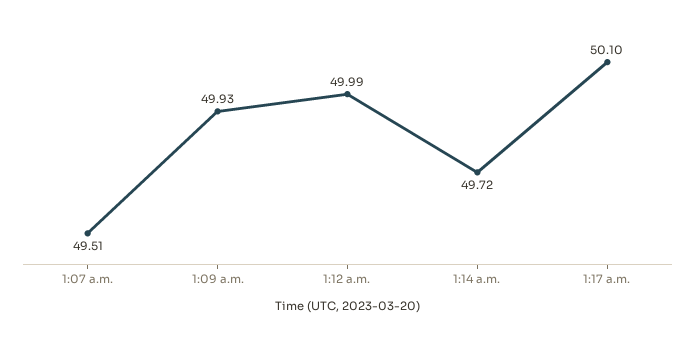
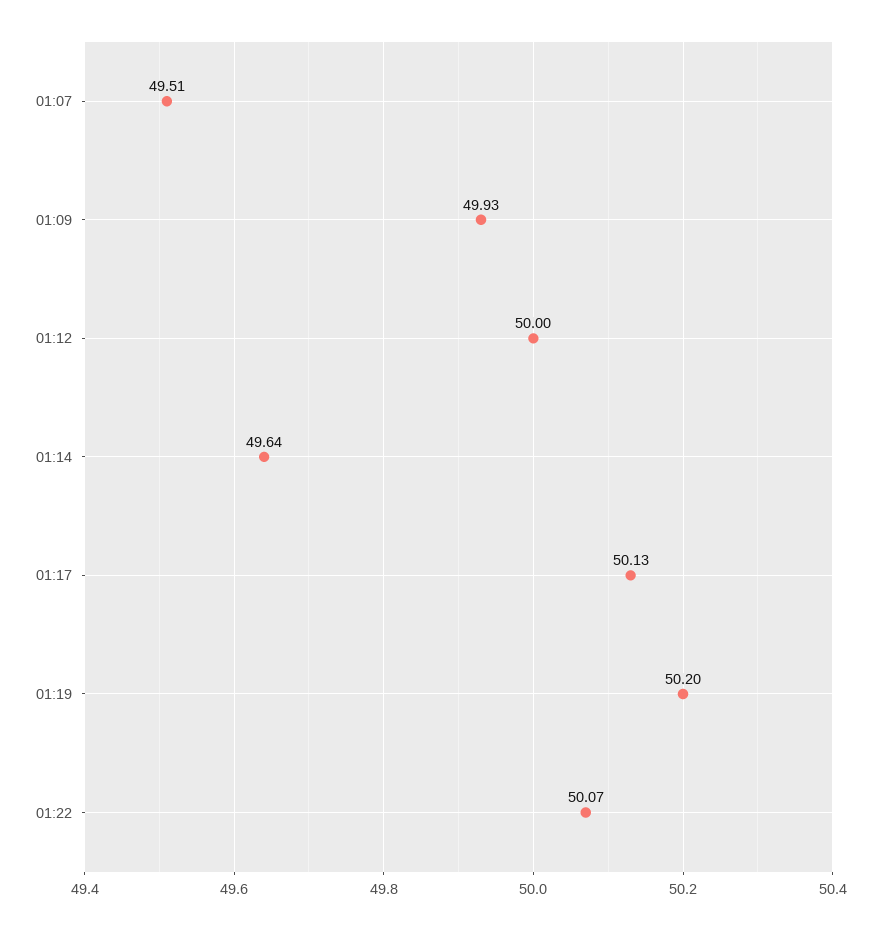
1:12 a.m.: 49.99 -> 50
1:14 a.m.: 49.72 -> 49.64
1:17 a.m.: 50.1 -> 50.13
01:19: none -> 50.2
01:22: none -> 50.07

